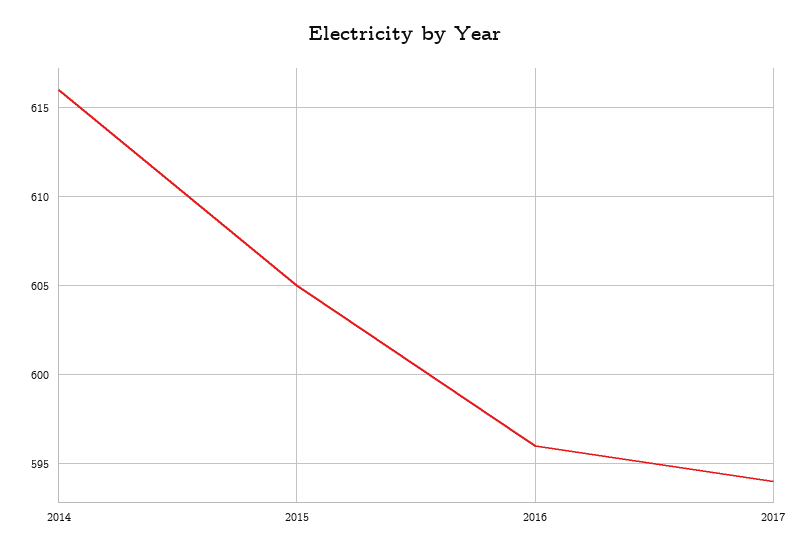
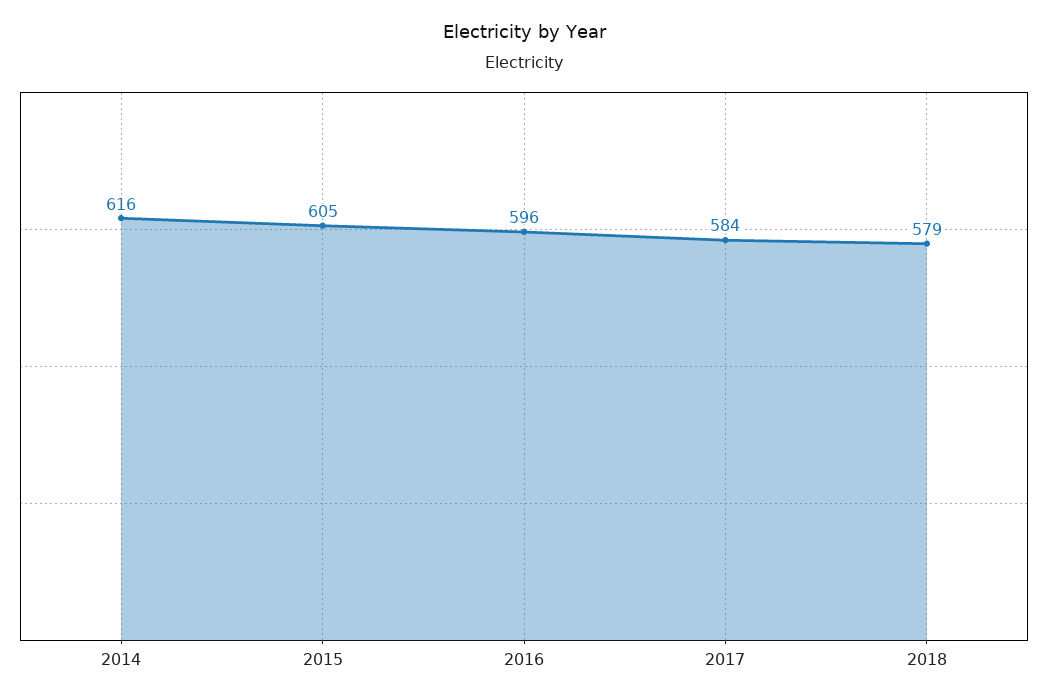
2017: 594 -> 584
2018: none -> 579

